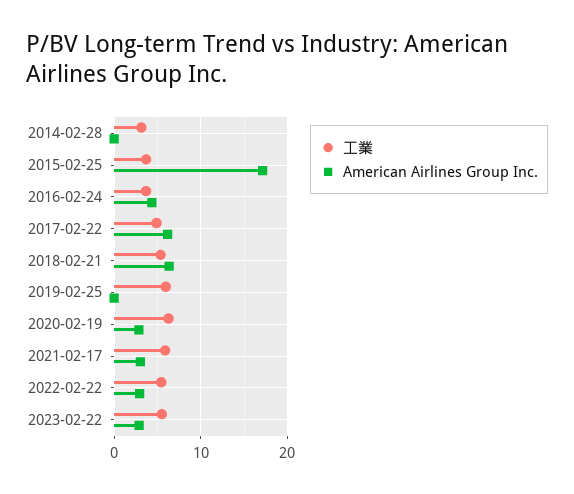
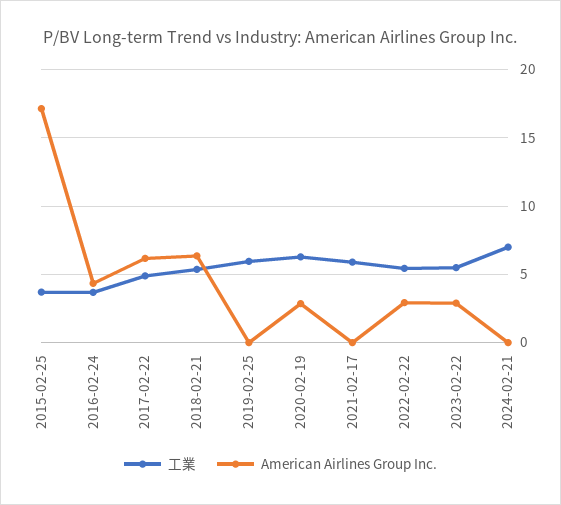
工業, 2014-02-28: 3 -> none
American Airlines Group Inc., 2014-02-28: 0 -> none
American Airlines Group Inc., 2021-02-17: 3 -> 0
工業, 2024-02-21: none -> 7
American Airlines Group Inc., 2024-02-21: none -> 0

